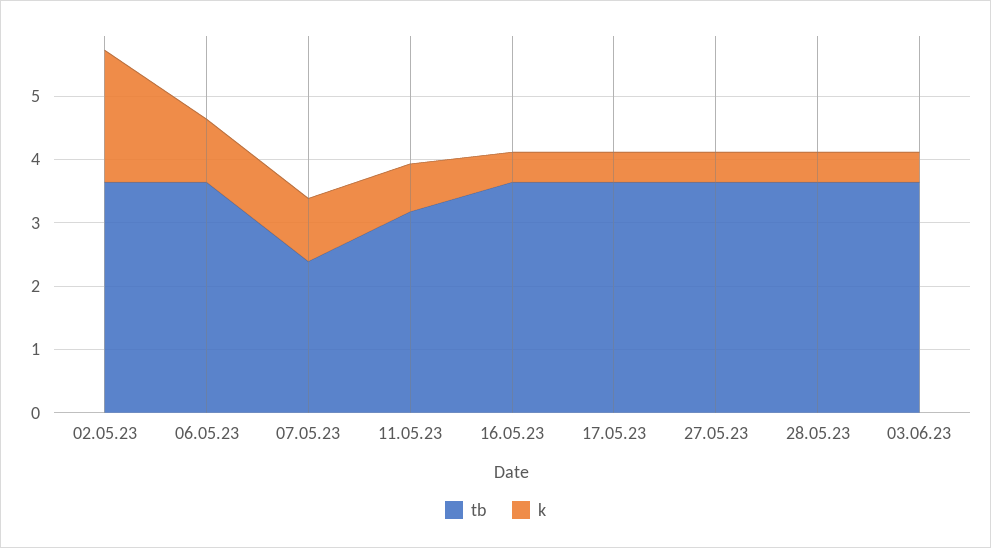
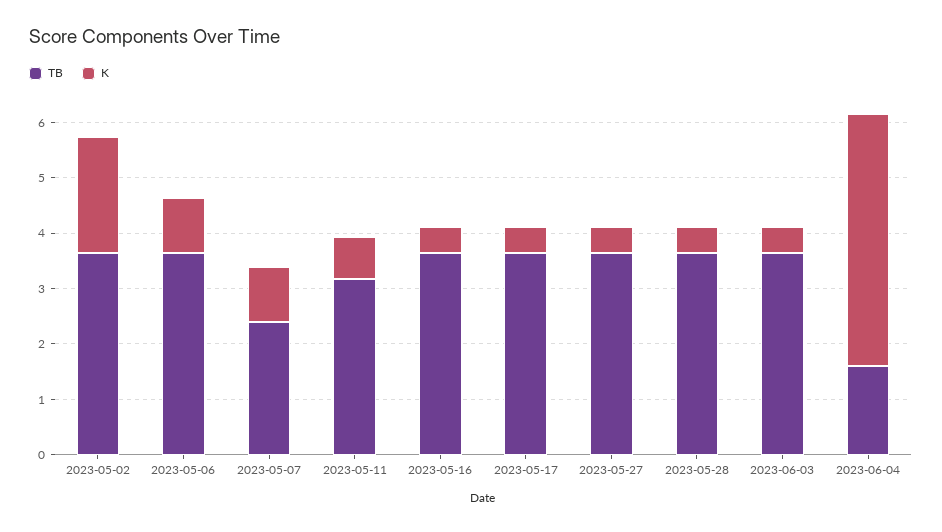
tb, 2023-06-04: none -> 1.6
k, 2023-06-04: none -> 4.6

